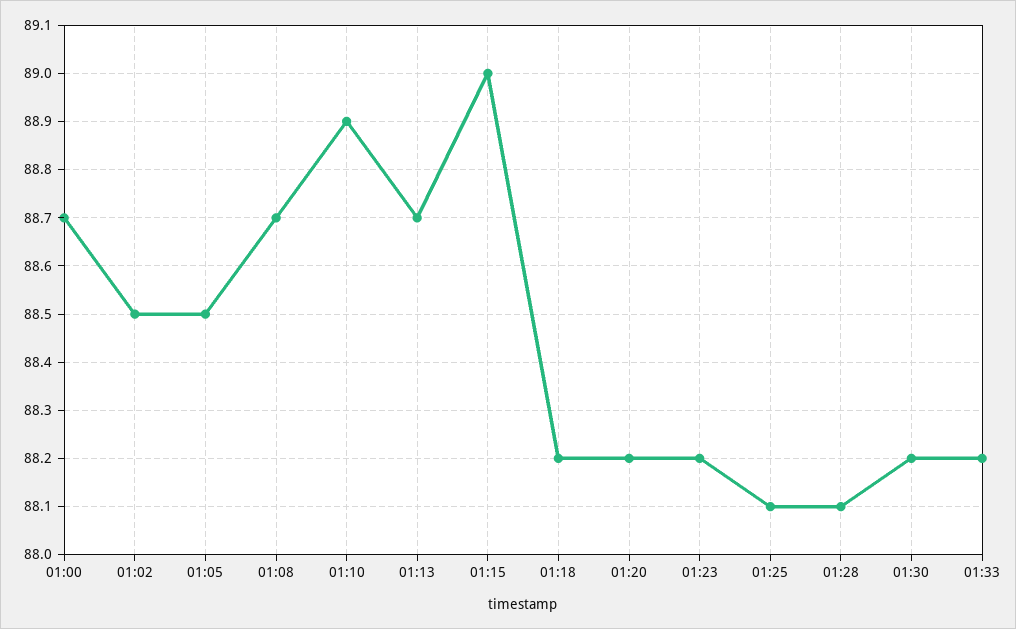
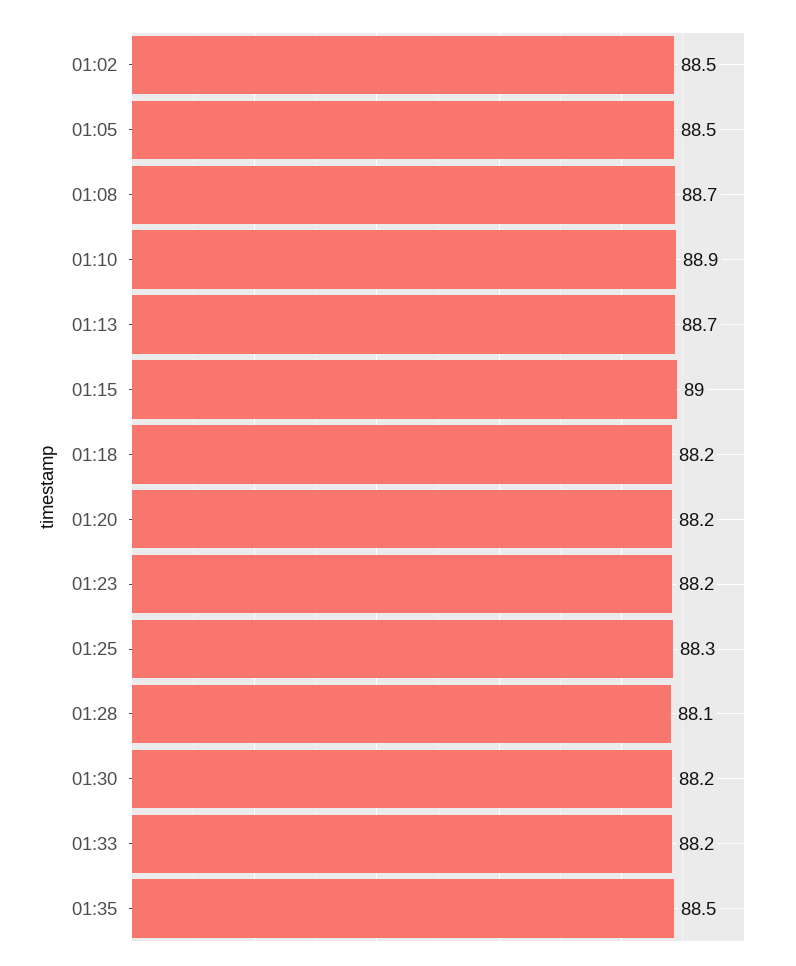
01:00: 88.7 -> none
01:25: 88.1 -> 88.3
01:35: none -> 88.5

